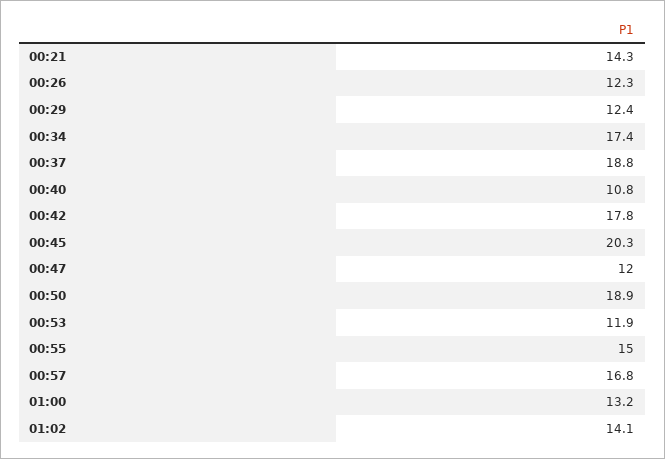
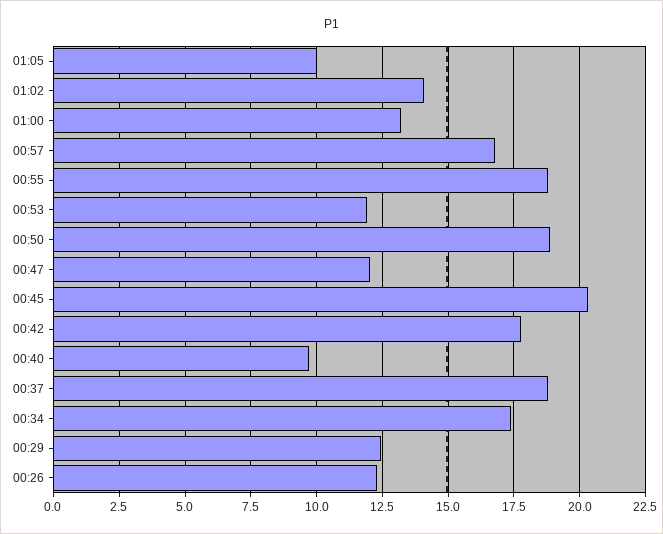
00:21: 14.3 -> none
00:40: 10.8 -> 9.75
00:55: 15 -> 18.75
01:05: none -> 10

